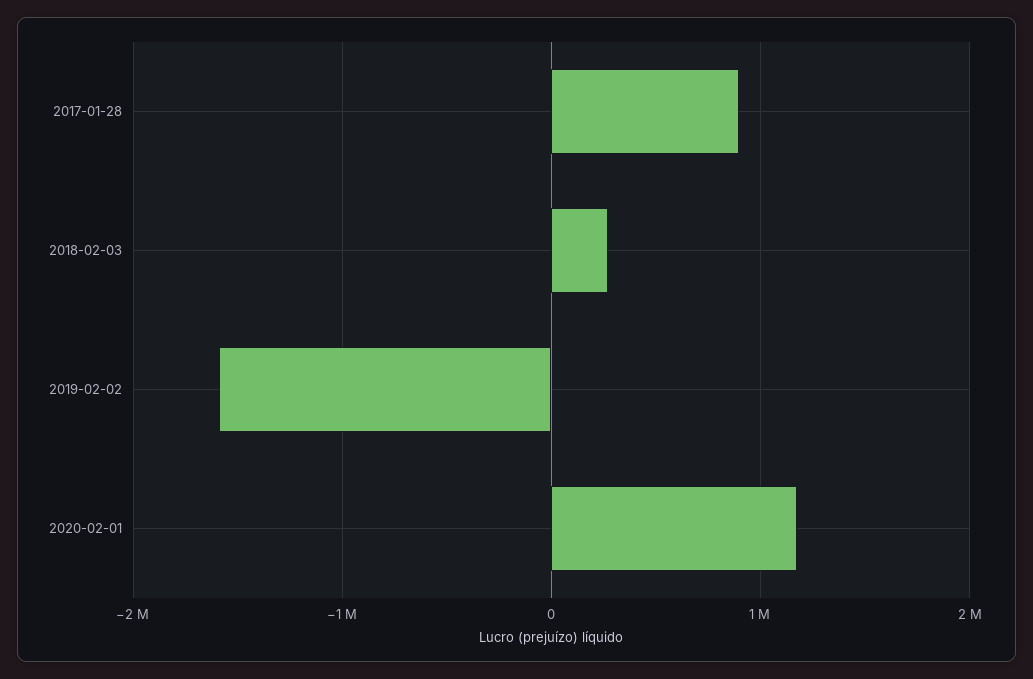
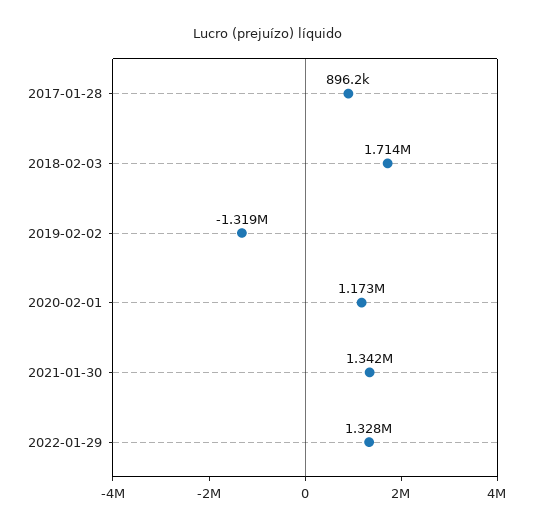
2018-02-03: 300000 -> 1714000
2019-02-02: -1600000 -> -1319000
2021-01-30: none -> 1342000
2022-01-29: none -> 1328000

